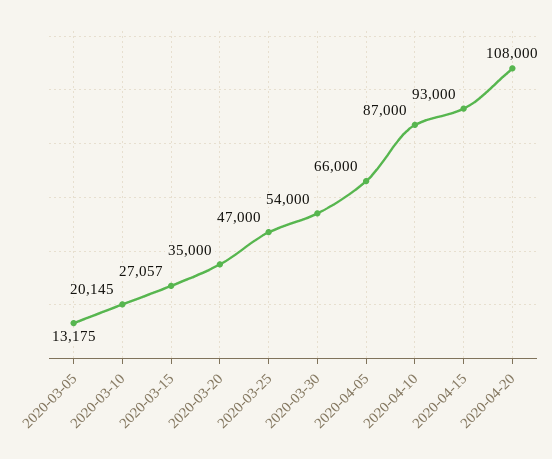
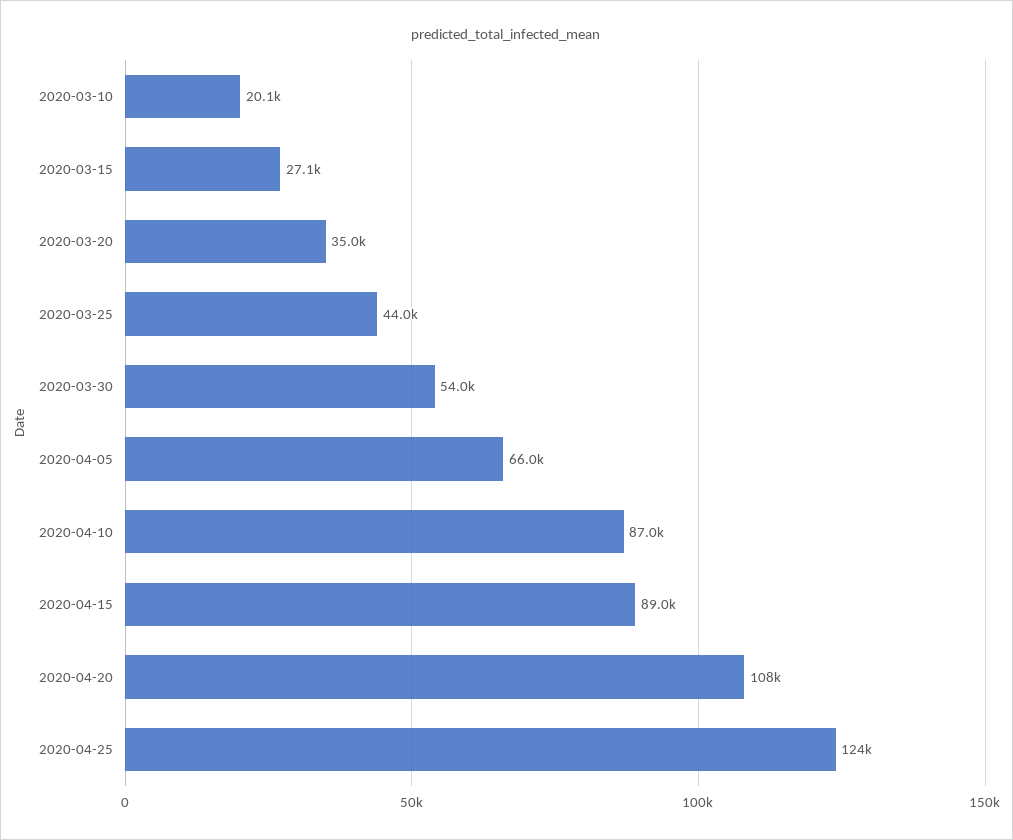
2020-03-05: 13175 -> none
2020-03-25: 47000 -> 44000
2020-04-15: 93000 -> 89000
2020-04-25: none -> 124000

